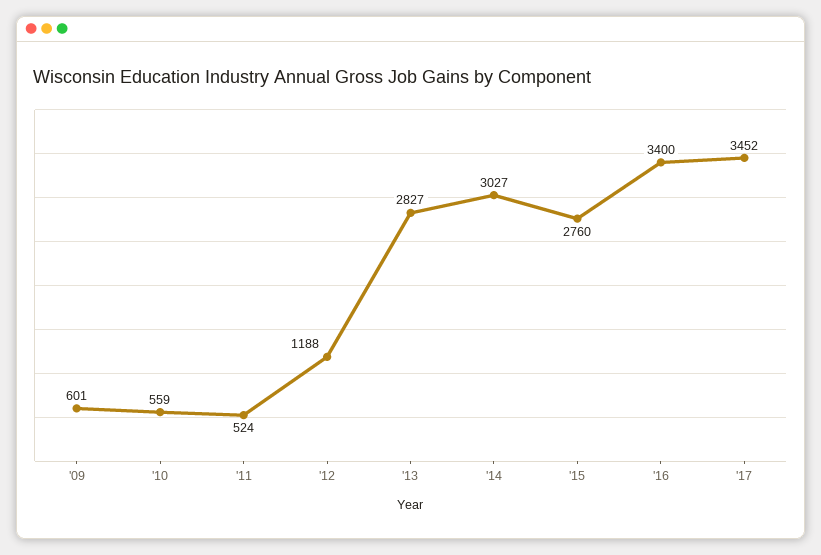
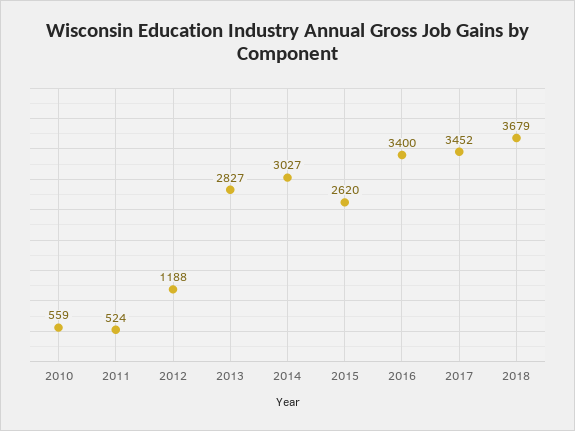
'09: 601 -> none
'15: 2760 -> 2620
2018: none -> 3679

